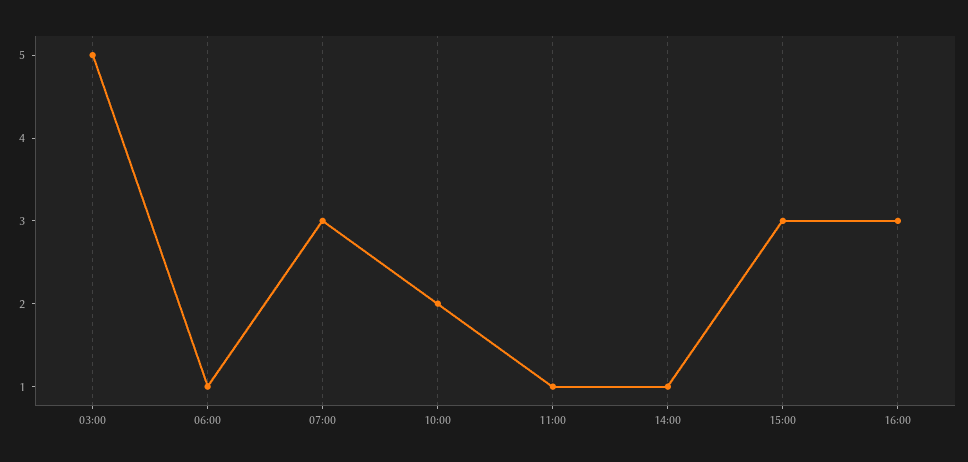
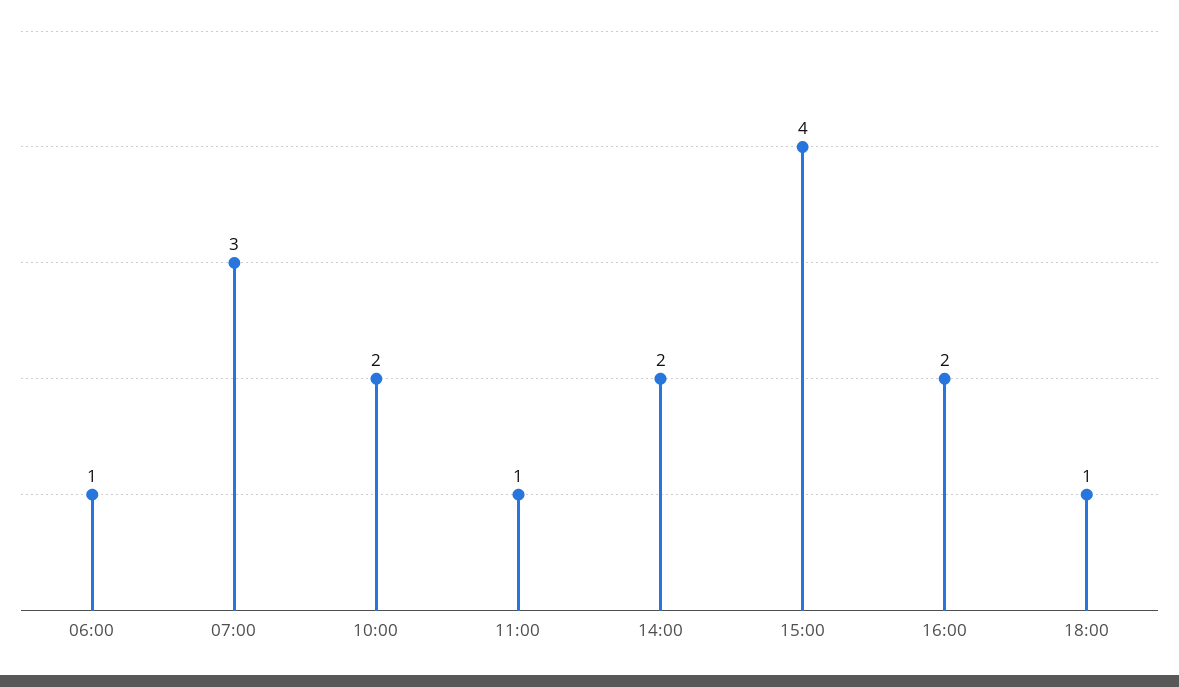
03:00: 5 -> none
14:00: 1 -> 2
15:00: 3 -> 4
16:00: 3 -> 2
18:00: none -> 1

